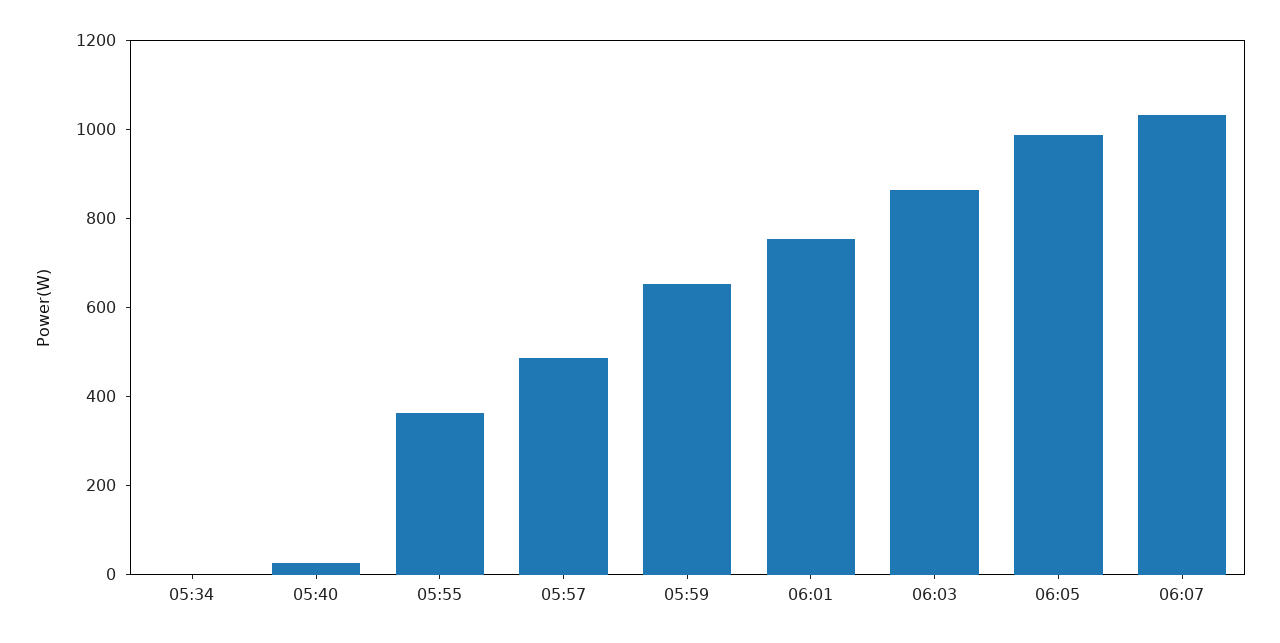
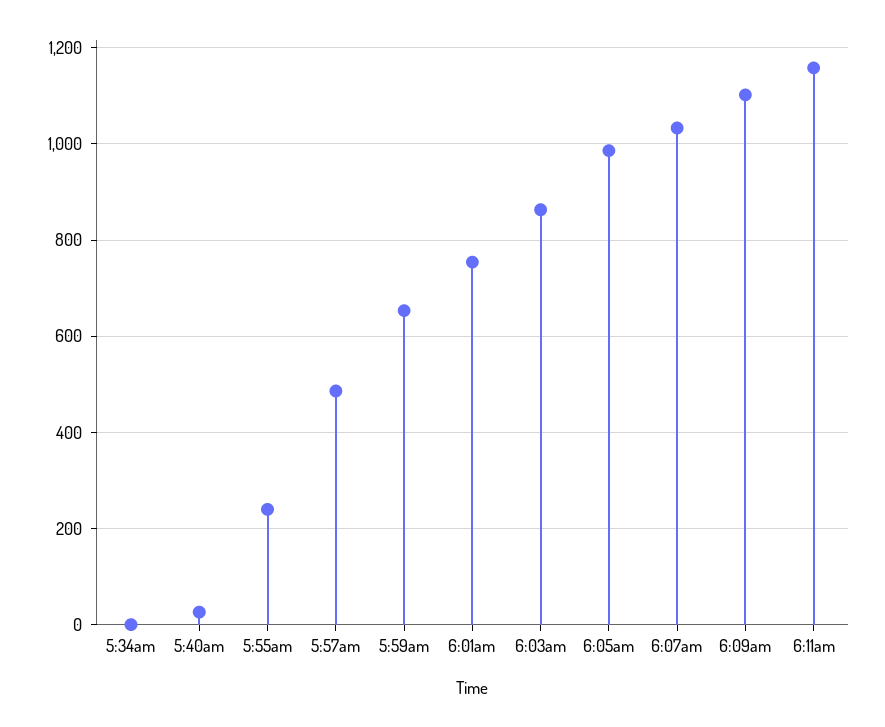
05:55: 350 -> 240
6:09am: none -> 1100
6:11am: none -> 1160

